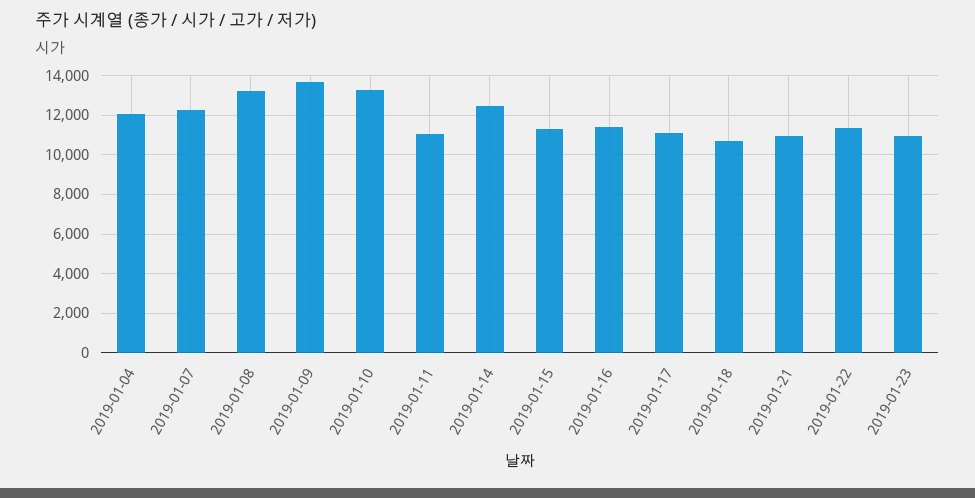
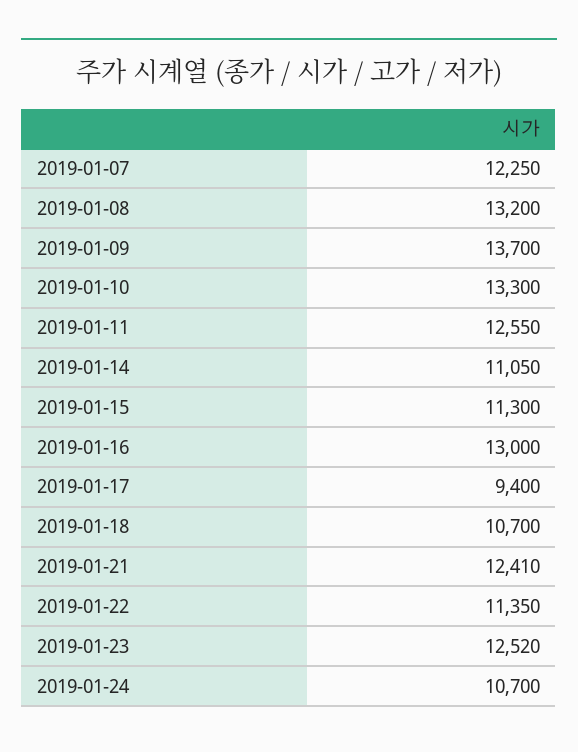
2019-01-04: 12000 -> none
2019-01-11: 11000 -> 12550
2019-01-14: 12500 -> 11050
2019-01-16: 11500 -> 13000
2019-01-17: 11000 -> 9400
2019-01-21: 11000 -> 12410
2019-01-23: 11000 -> 12520
2019-01-24: none -> 10700

